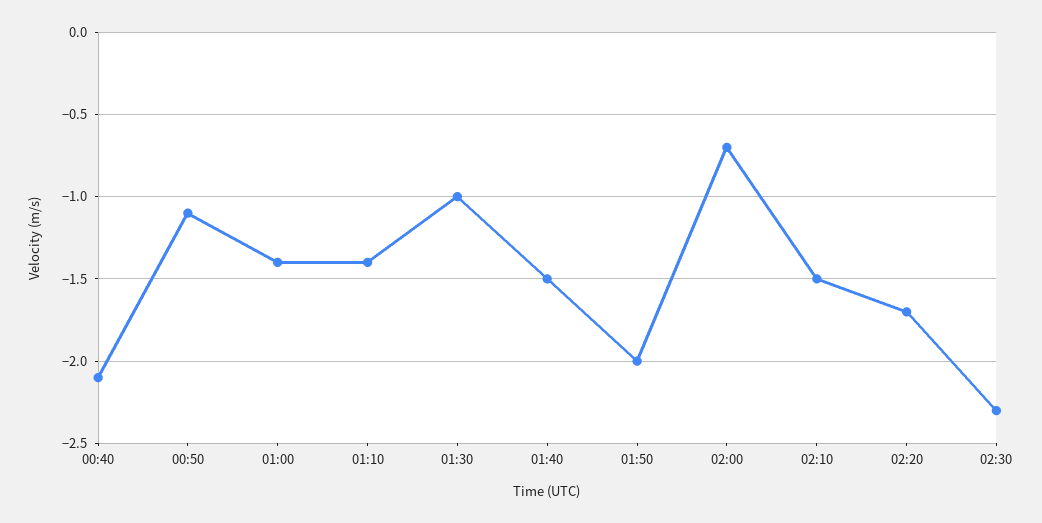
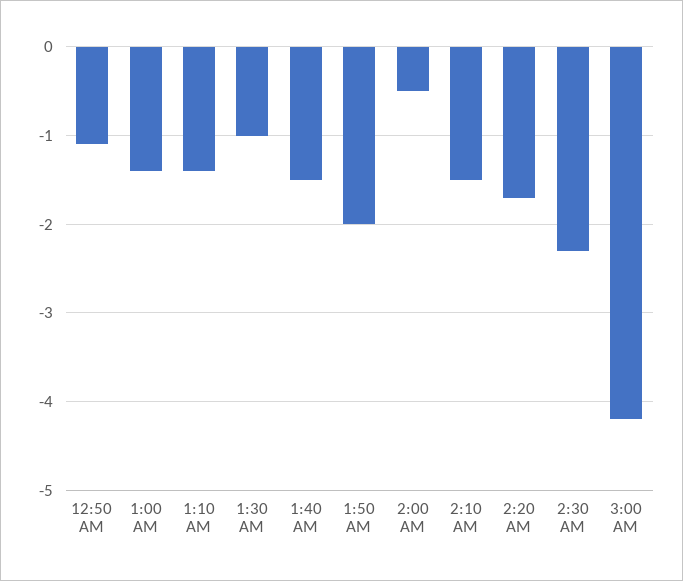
00:40: -2.1 -> none
02:00: -0.7 -> -0.5
3:00 AM: none -> -4.2

